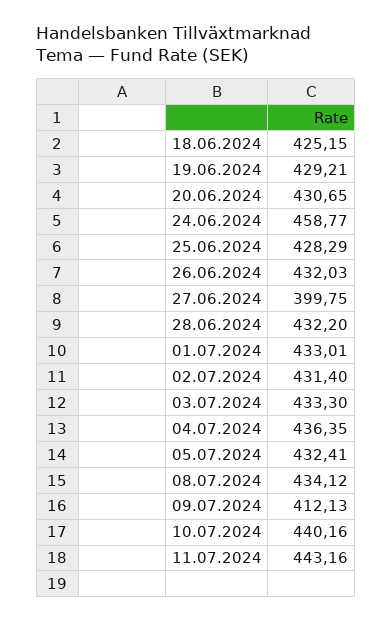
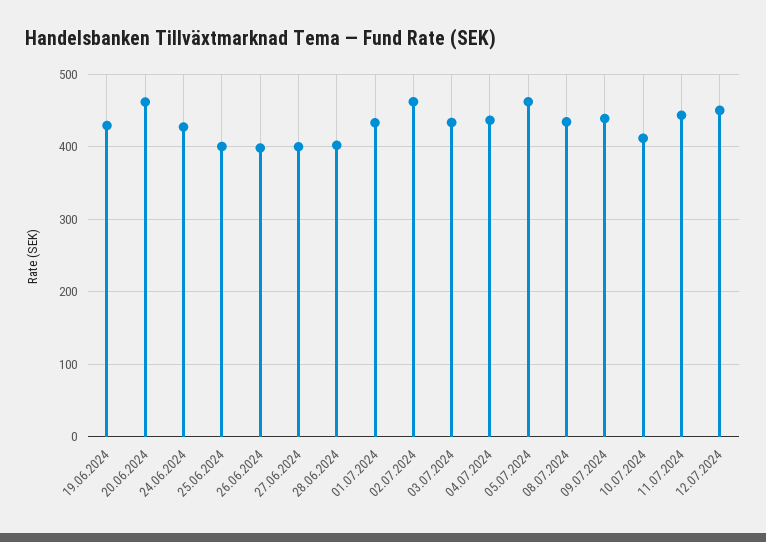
18.06.2024: 425.15 -> none
20.06.2024: 430.65 -> 460
24.06.2024: 458.77 -> 430
25.06.2024: 428.29 -> 400
26.06.2024: 432.03 -> 400
28.06.2024: 432.2 -> 400
02.07.2024: 431.4 -> 460
05.07.2024: 432.41 -> 460
09.07.2024: 412.13 -> 440
10.07.2024: 440.16 -> 410
12.07.2024: none -> 450

